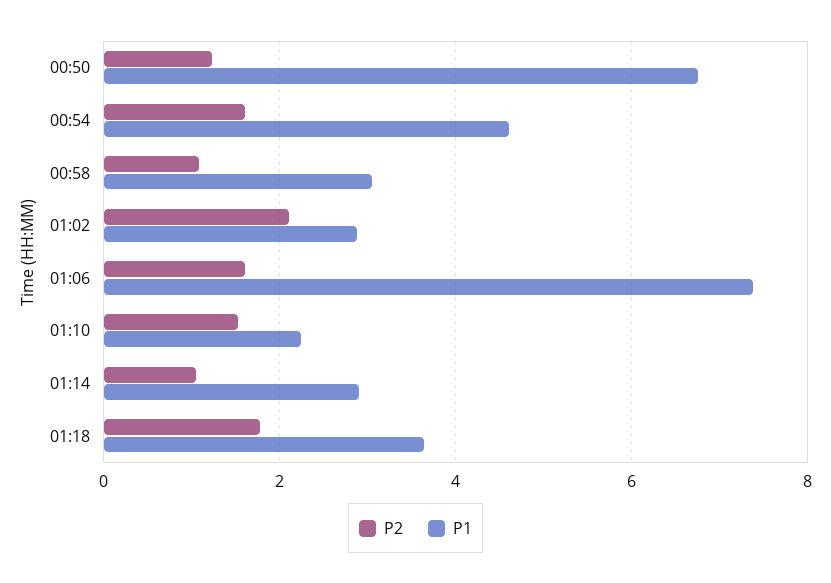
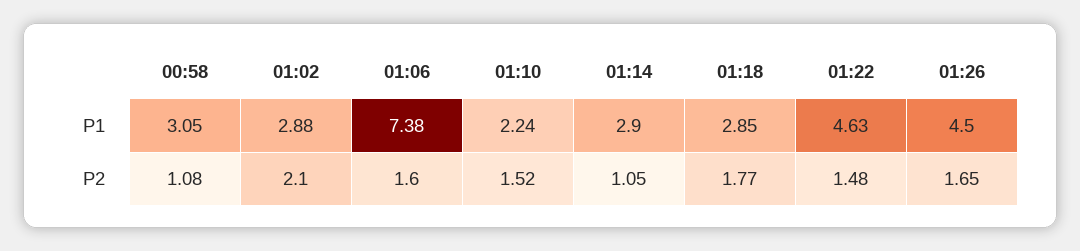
P2, 00:50: 1.2 -> none
P1, 00:50: 6.8 -> none
P2, 00:54: 1.6 -> none
P1, 00:54: 4.6 -> none
P1, 01:18: 3.6 -> 2.85
P1, 01:22: none -> 4.63
P1, 01:26: none -> 4.5
P2, 01:22: none -> 1.48
P2, 01:26: none -> 1.65

